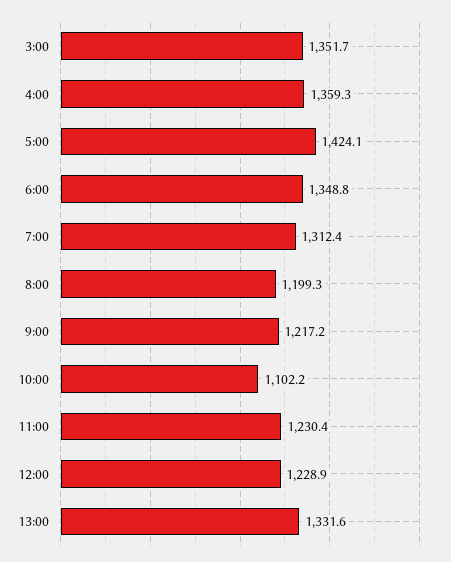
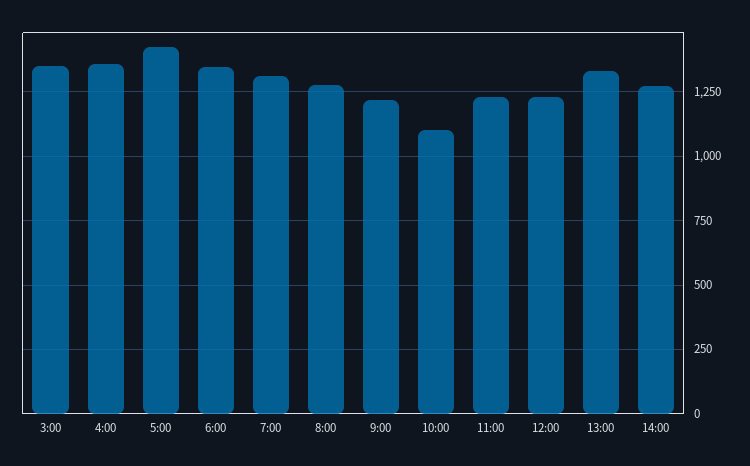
8:00: 1199.3 -> 1275
14:00: none -> 1275

